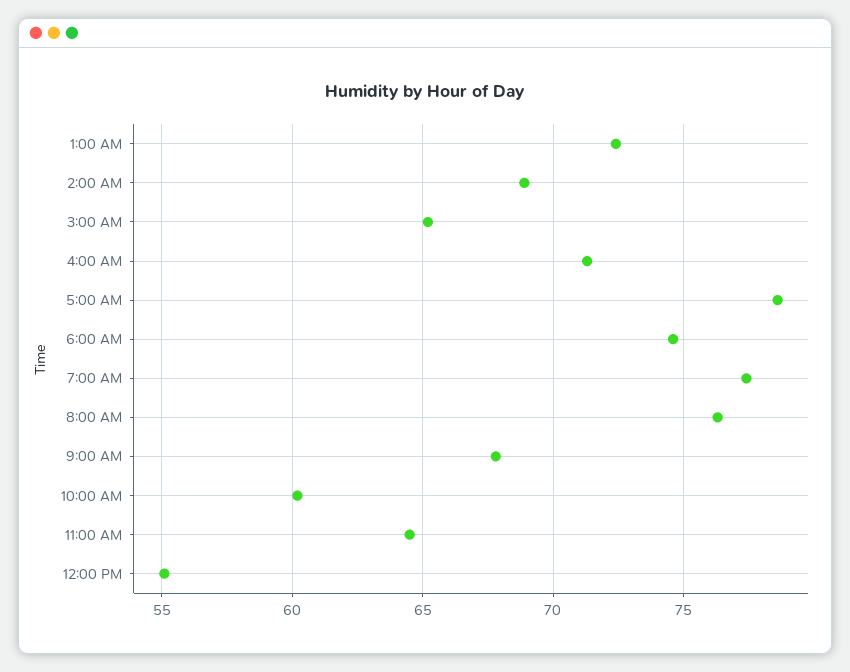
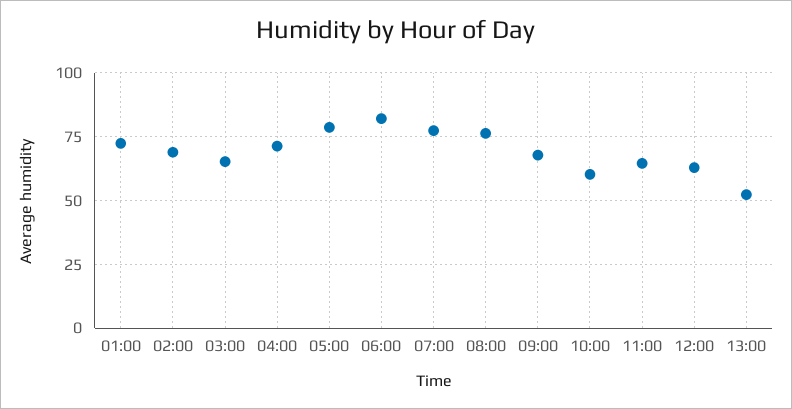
6:00 AM: 74.5 -> 82.5
12:00 PM: 55 -> 62.5
13:00: none -> 52.5

